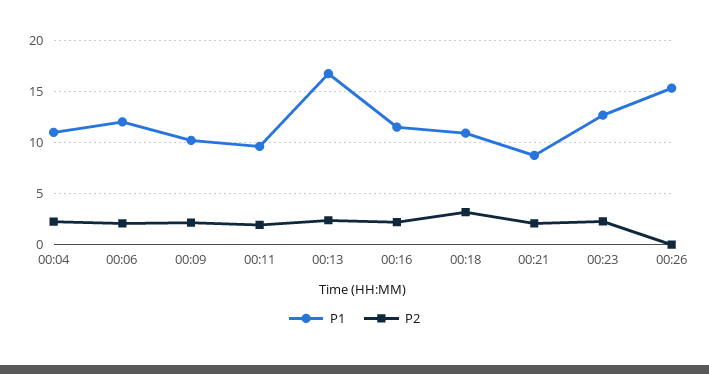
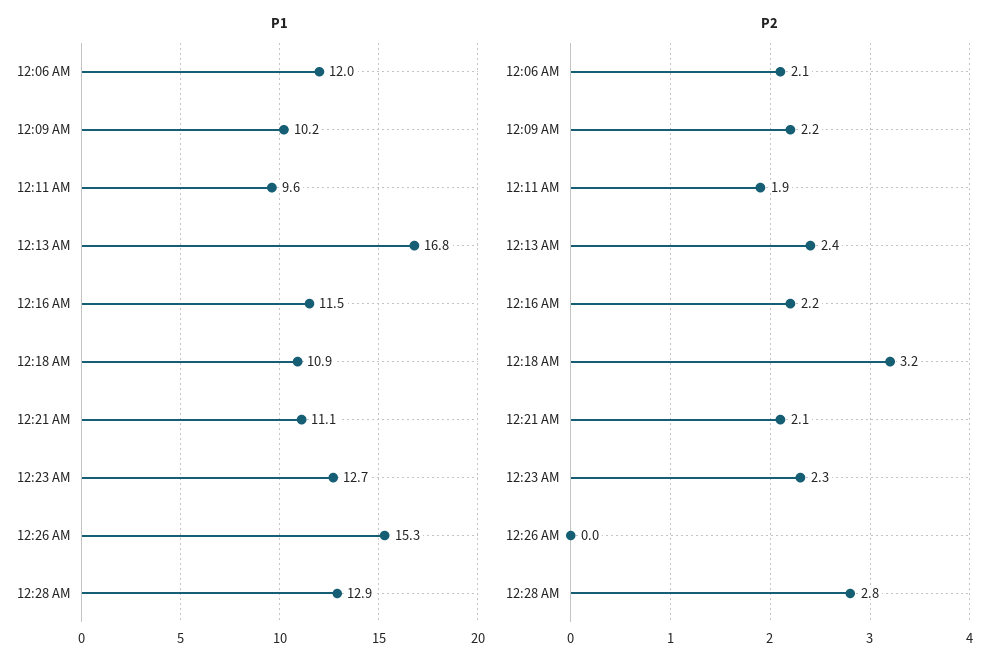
P1, 00:04: 11 -> none
P2, 00:04: 2 -> none
P1, 00:21: 9 -> 11.1
P1, 12:28 AM: none -> 12.9
P2, 12:28 AM: none -> 2.8

